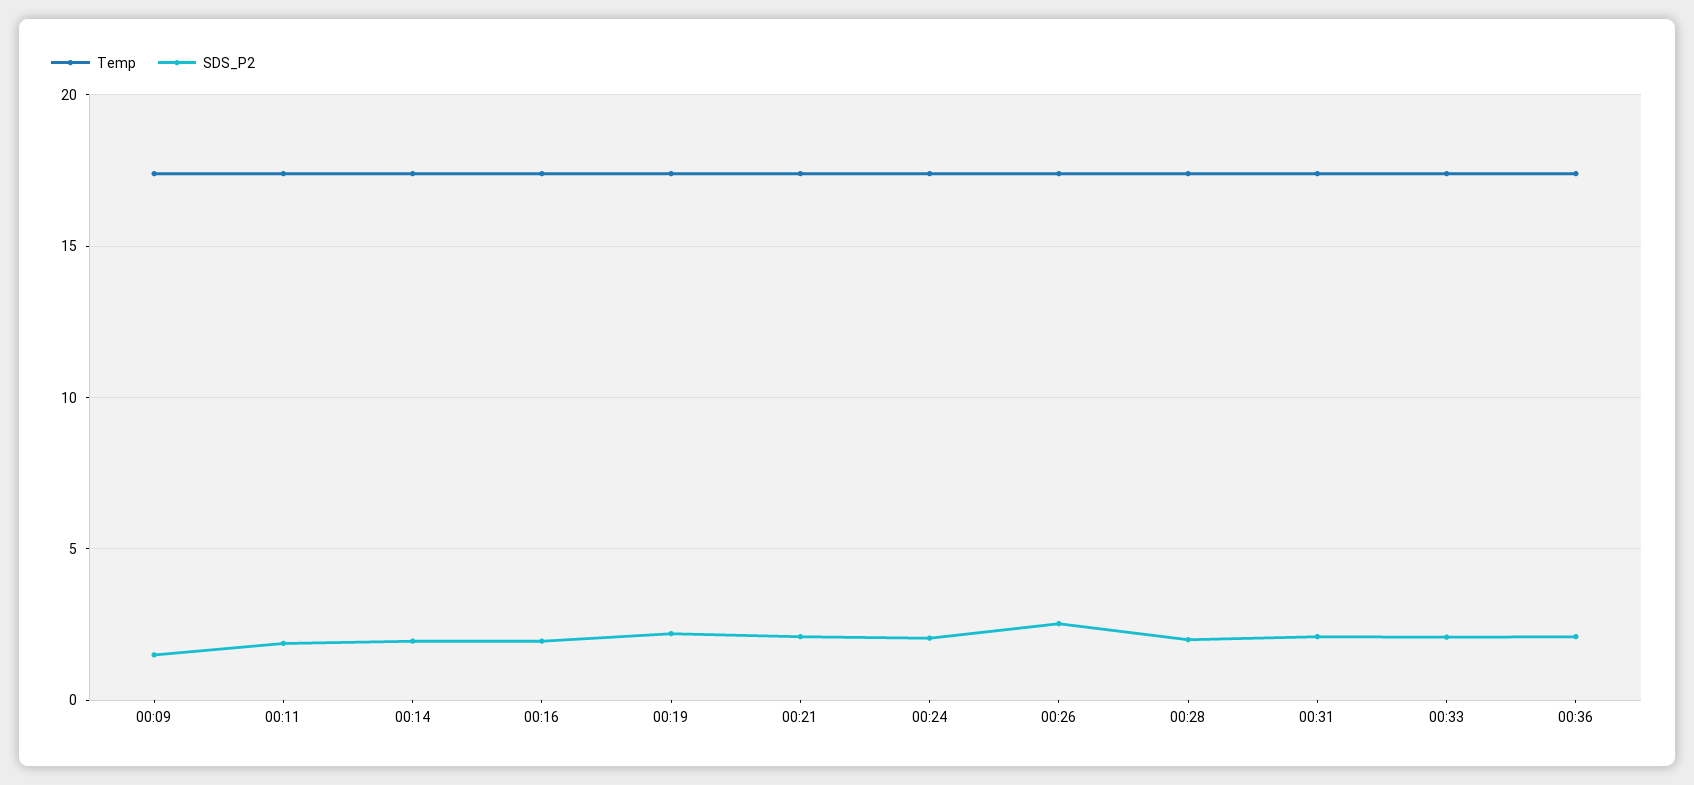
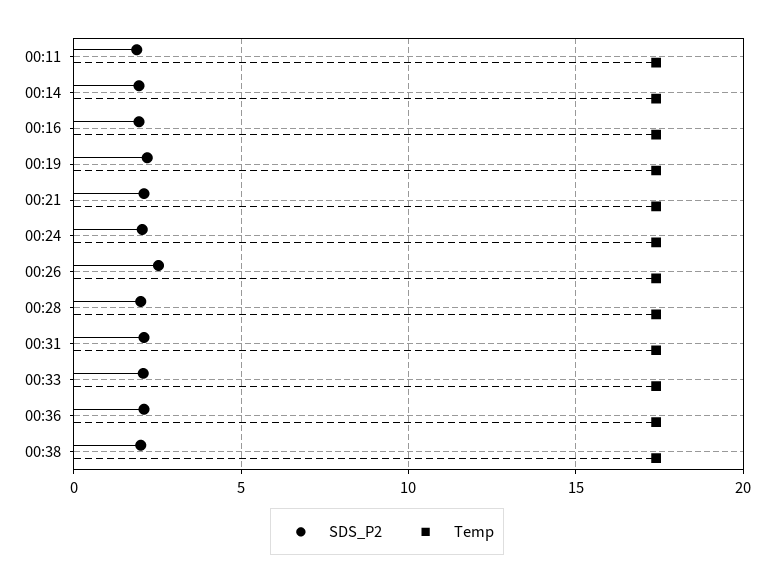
Temp, 00:09: 17.5 -> none
SDS_P2, 00:09: 1.5 -> none
SDS_P2, 00:38: none -> 2
Temp, 00:38: none -> 17.5

